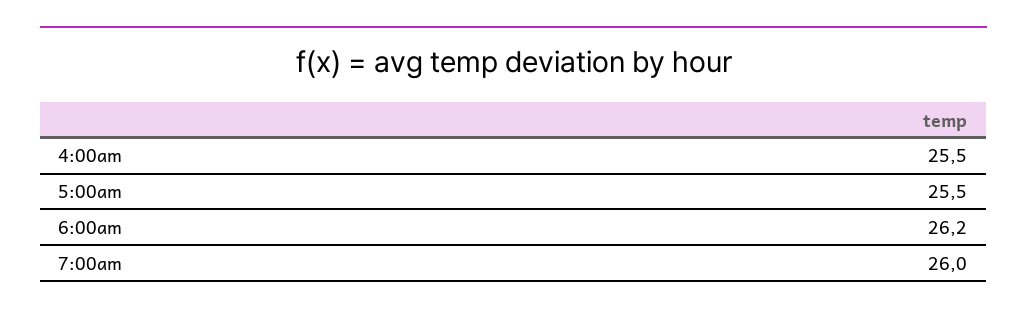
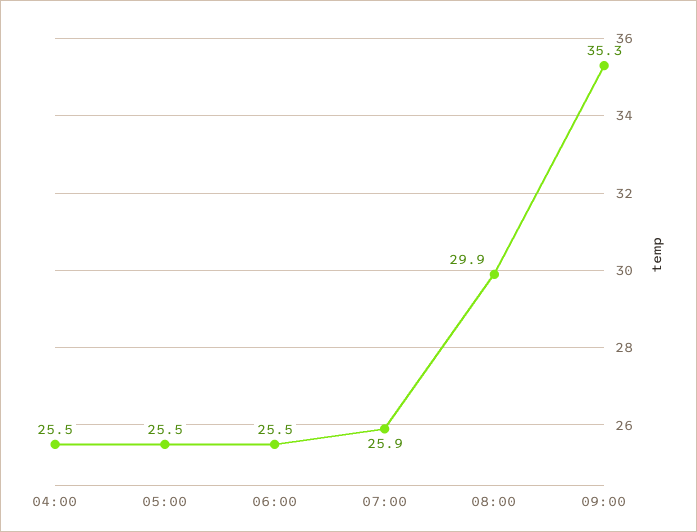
6:00am: 26.2 -> 25.5
7:00am: 26 -> 25.9
08:00: none -> 29.9
09:00: none -> 35.3

